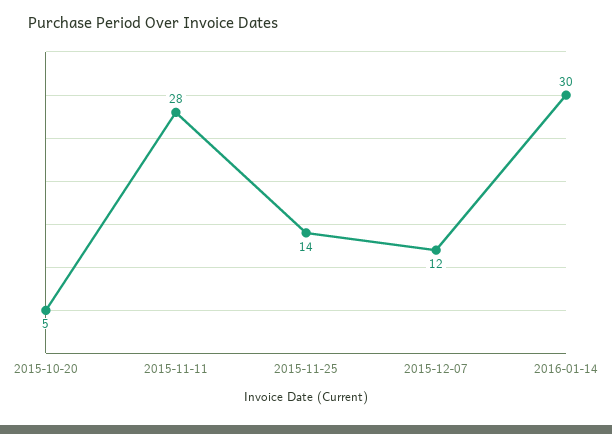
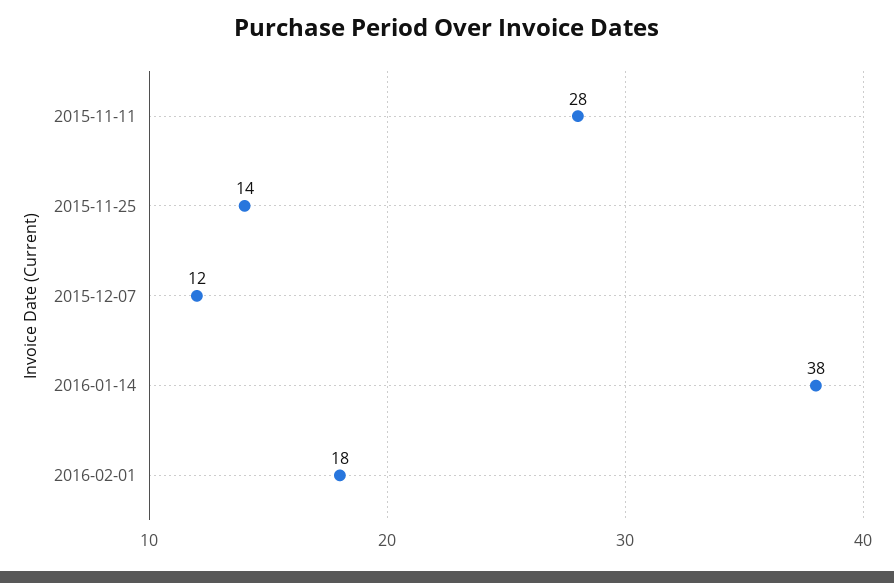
2015-10-20: 5 -> none
2016-01-14: 30 -> 38
2016-02-01: none -> 18

